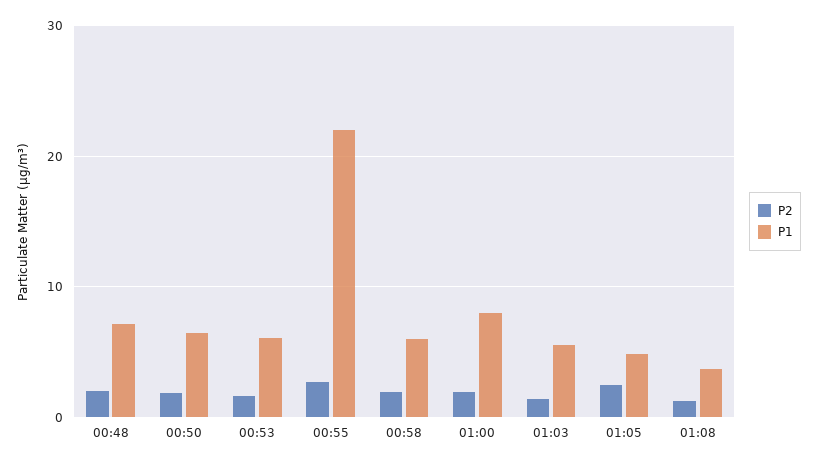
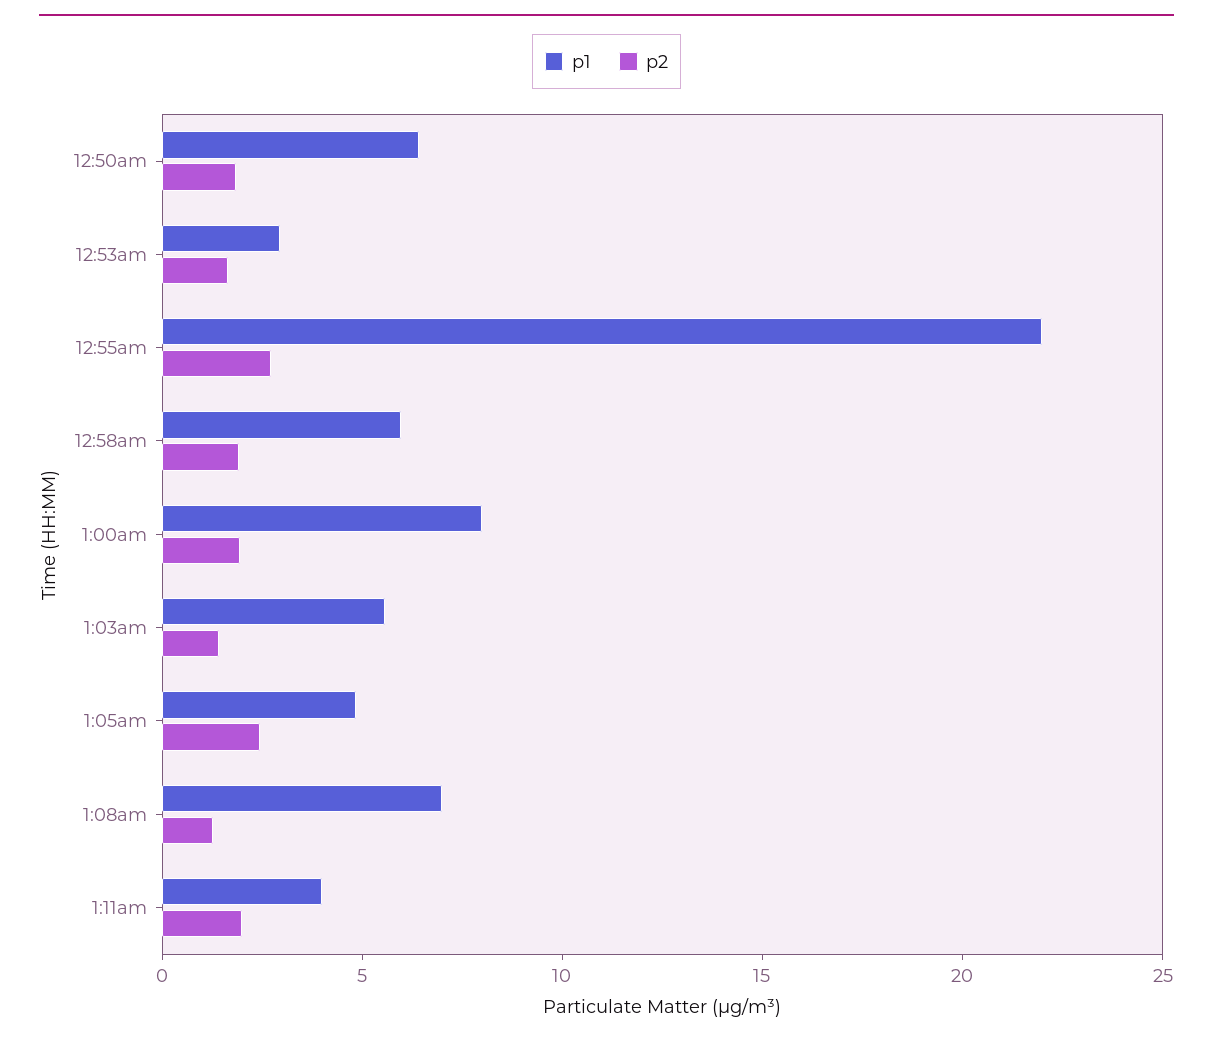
P2, 00:48: 2 -> none
P1, 00:48: 7 -> none
P1, 00:53: 6 -> 3
P1, 01:08: 4 -> 7
P1, 1:11am: none -> 4
P2, 1:11am: none -> 2

